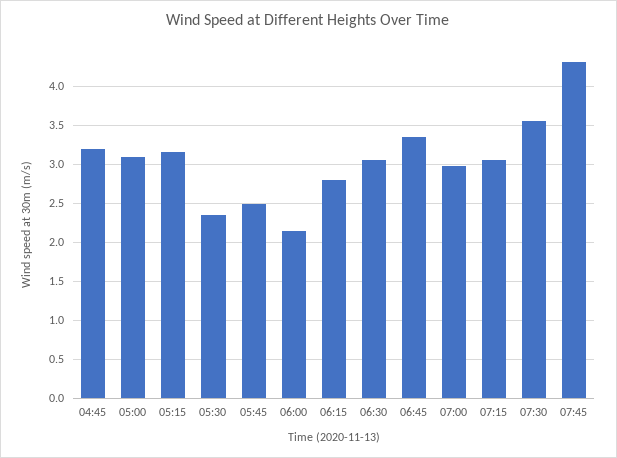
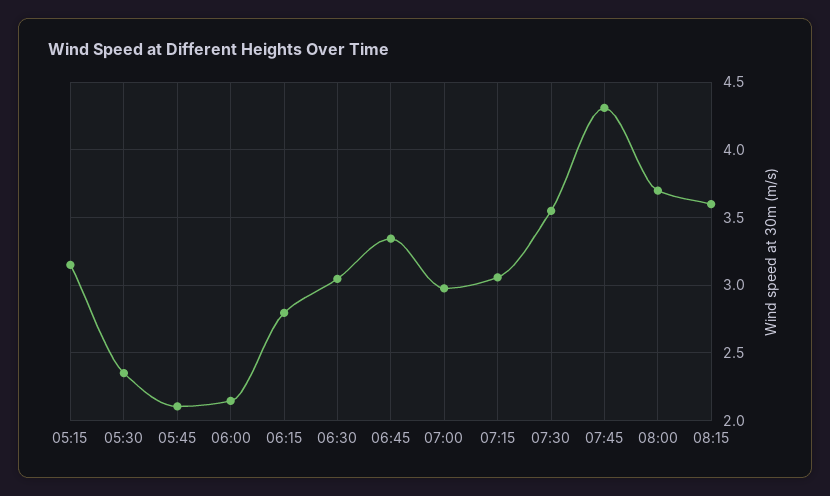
04:45: 3.2 -> none
05:00: 3.1 -> none
05:45: 2.5 -> 2.1
08:00: none -> 3.7
08:15: none -> 3.6

